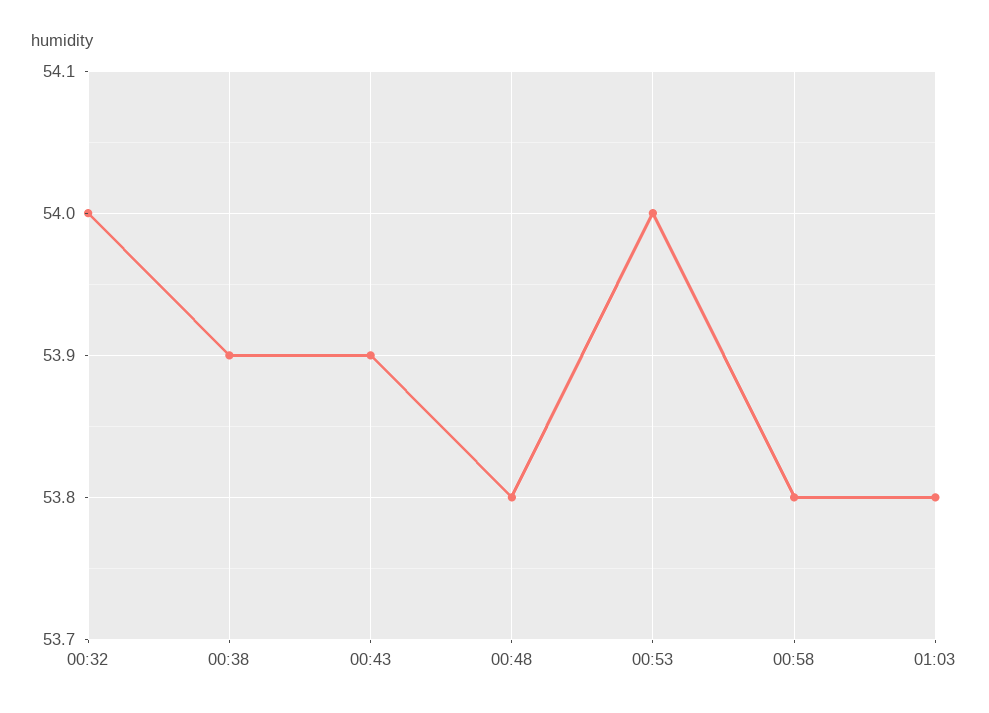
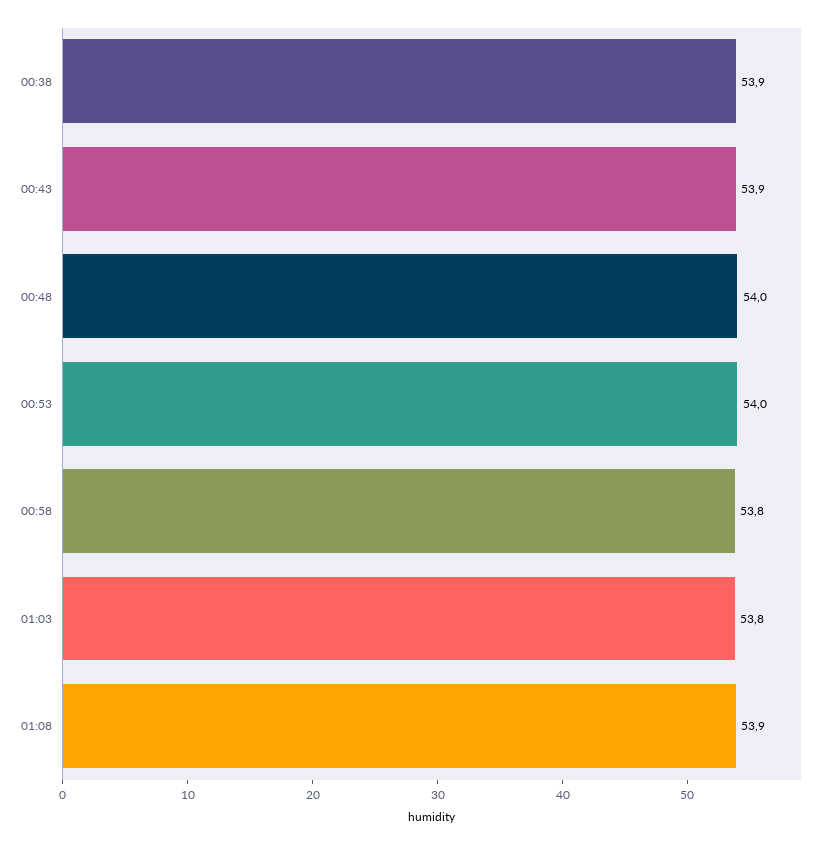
00:32: 54 -> none
00:48: 53.8 -> 54
01:08: none -> 53.9

